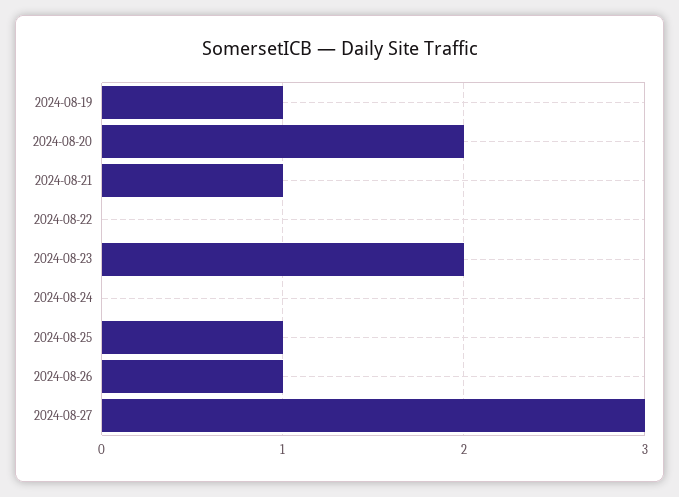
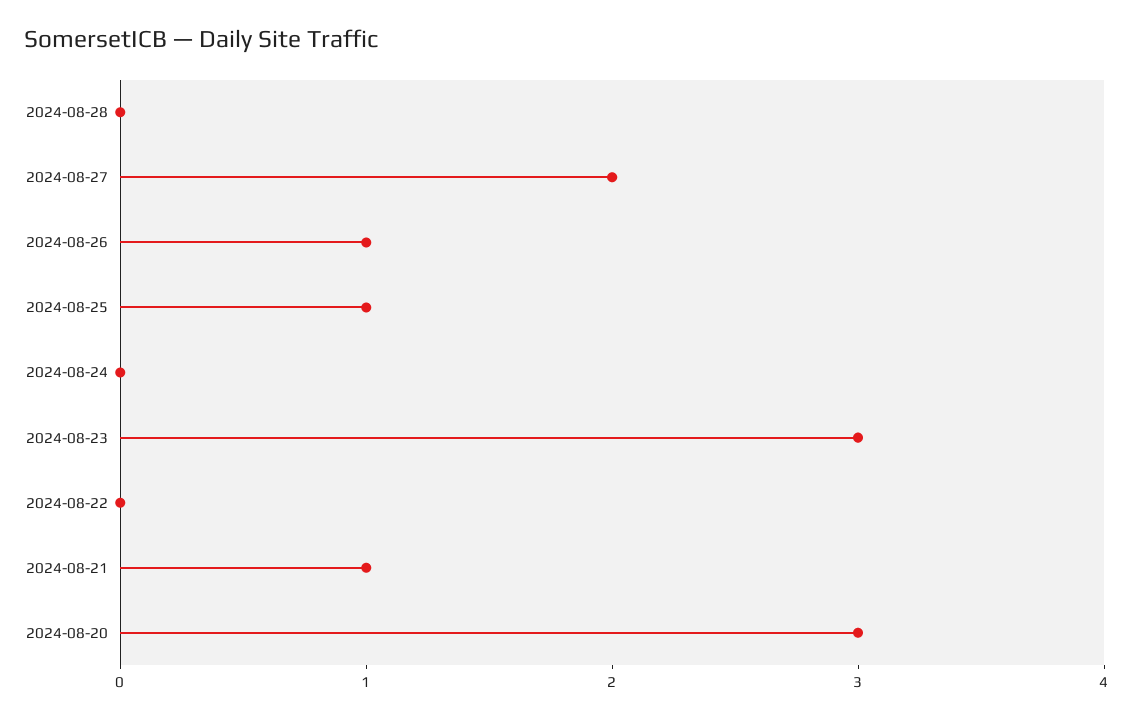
2024-08-19: 1 -> none
2024-08-20: 2 -> 3
2024-08-23: 2 -> 3
2024-08-27: 3 -> 2
2024-08-28: none -> 0

